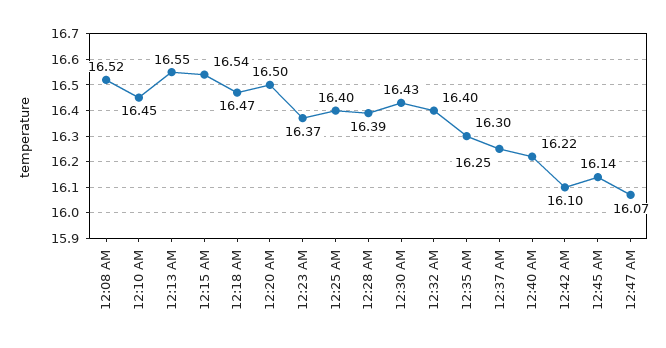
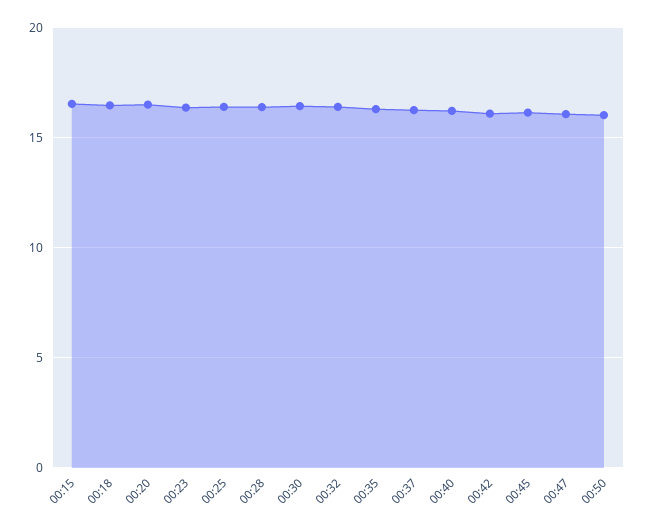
12:08 AM: 16.52 -> none
12:10 AM: 16.45 -> none
12:13 AM: 16.55 -> none
00:50: none -> 16

